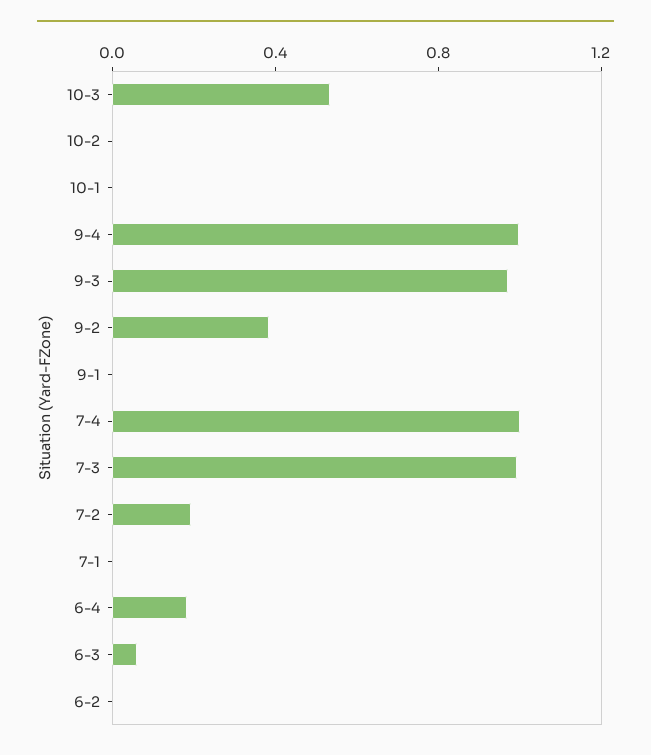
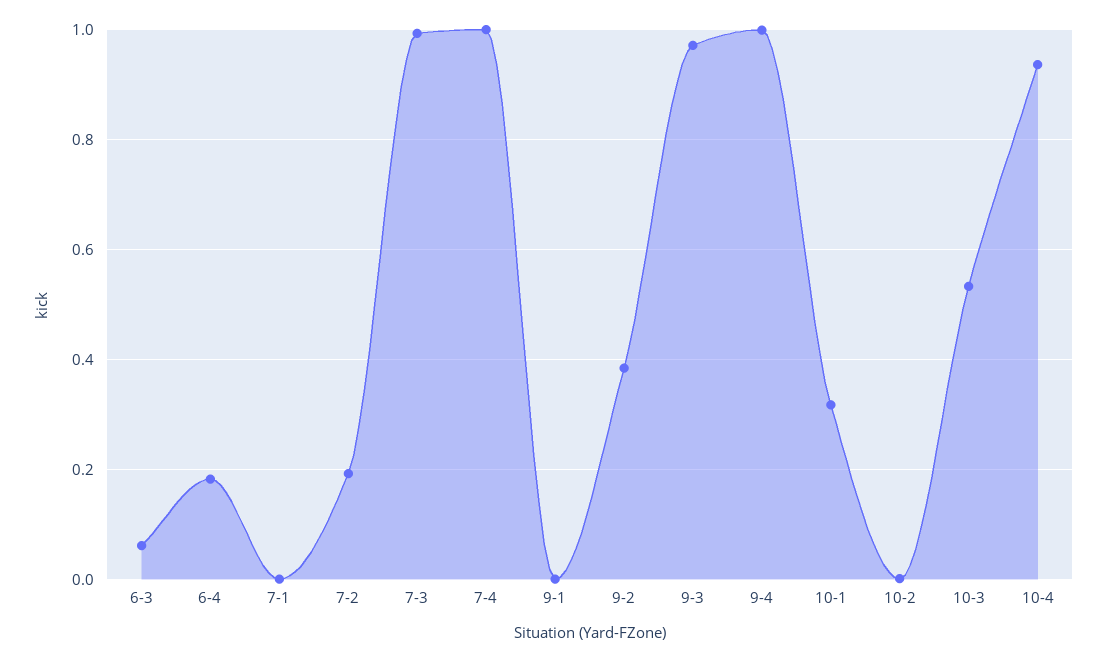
10-1: 0 -> 0.32
6-2: 0 -> none
10-4: none -> 0.94

